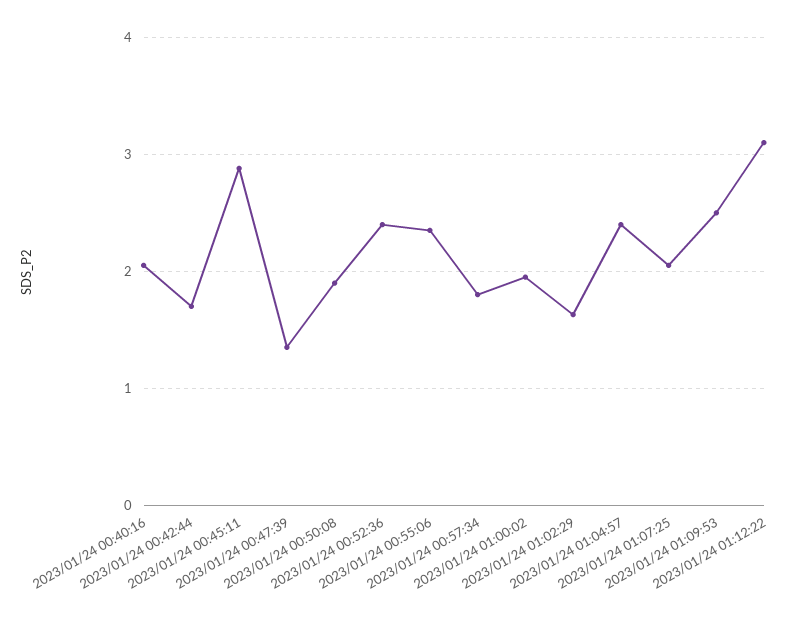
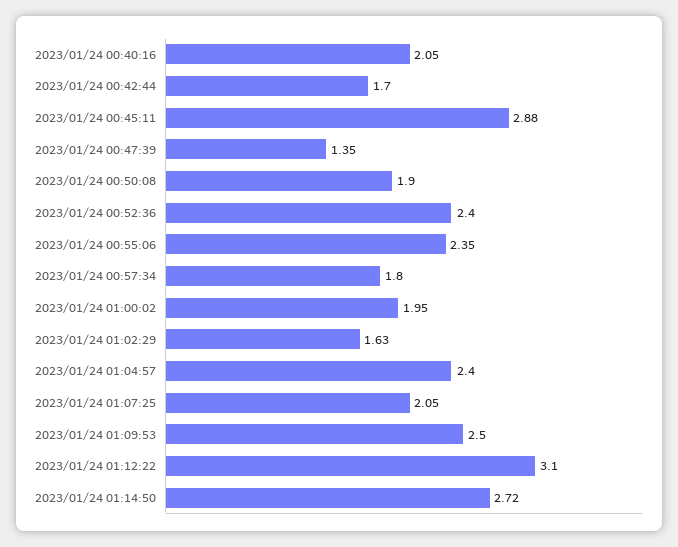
2023/01/24 01:14:50: none -> 2.72

